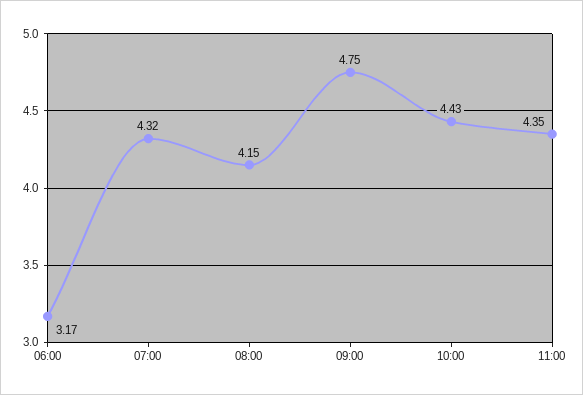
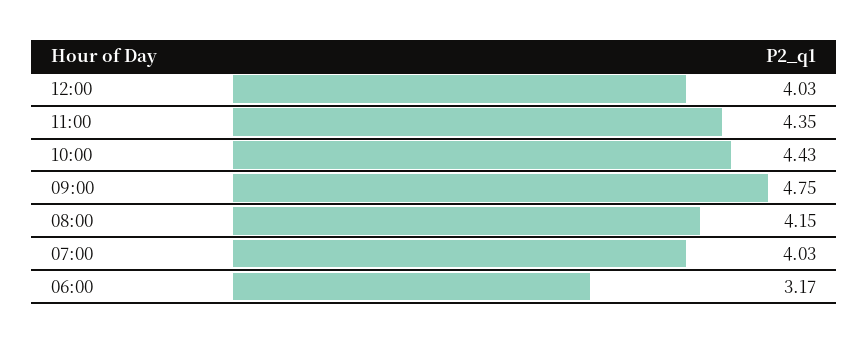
07:00: 4.32 -> 4.03
12:00: none -> 4.03

